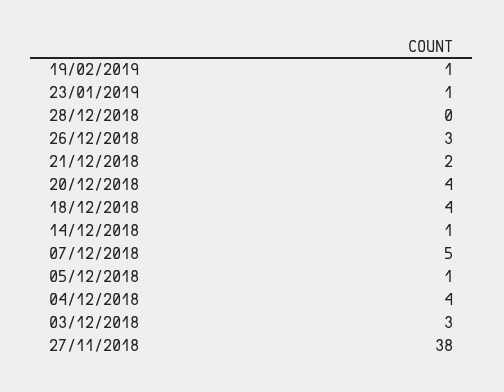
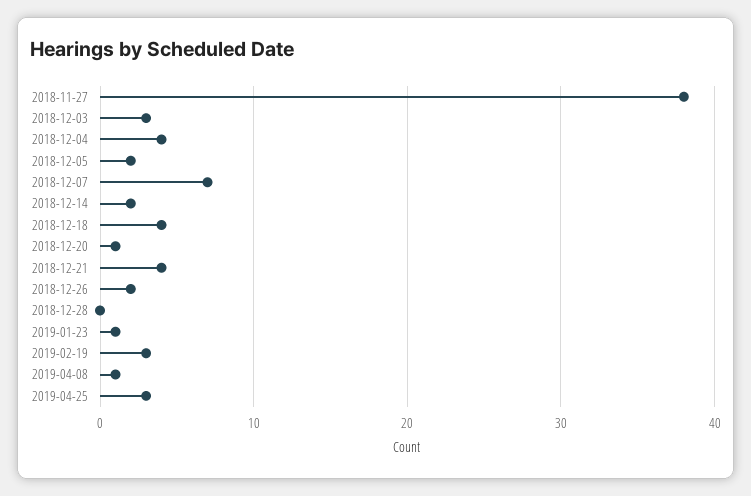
19/02/2019: 1 -> 3
26/12/2018: 3 -> 2
21/12/2018: 2 -> 4
20/12/2018: 4 -> 1
14/12/2018: 1 -> 2
07/12/2018: 5 -> 7
05/12/2018: 1 -> 2
2019-04-08: none -> 1
2019-04-25: none -> 3

